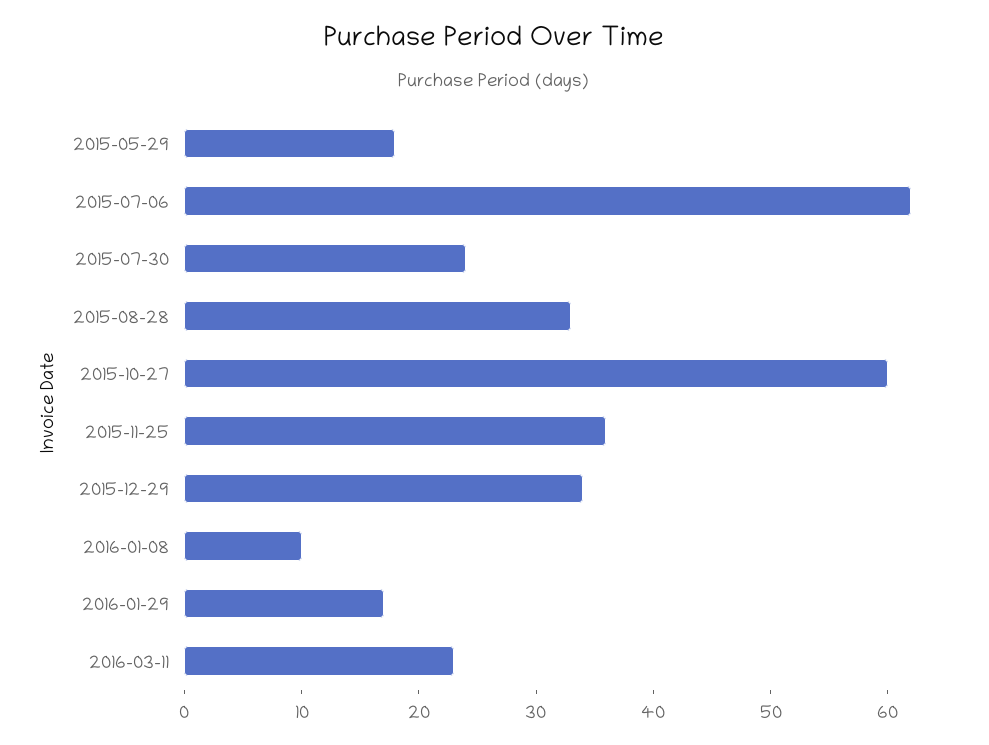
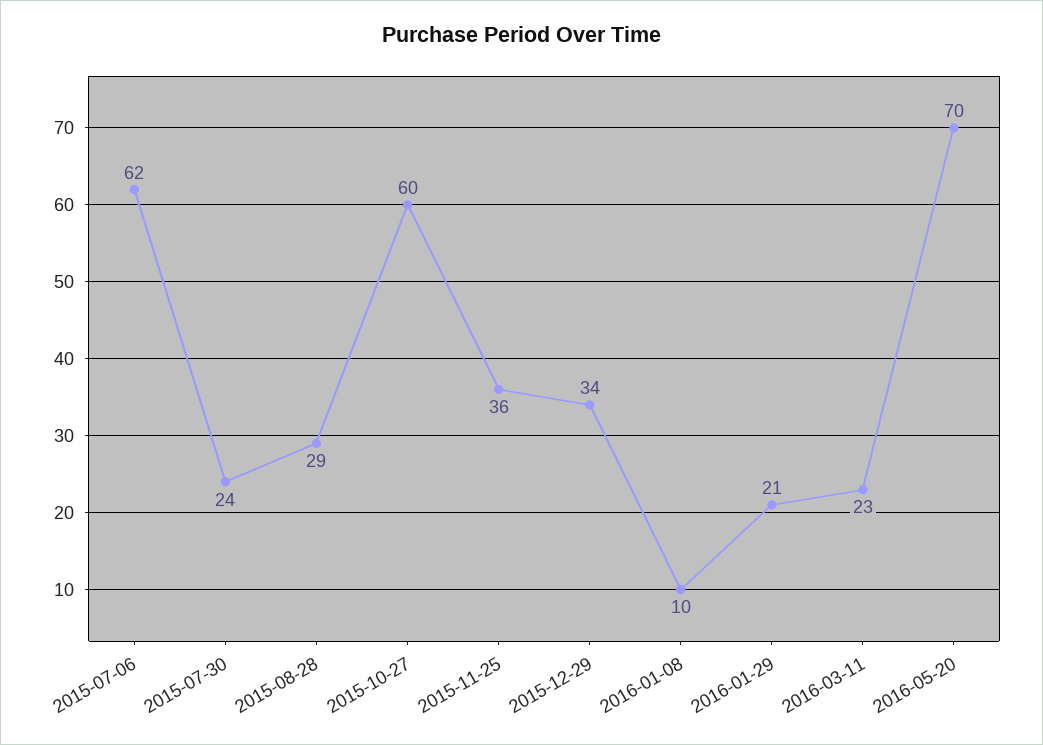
2015-05-29: 18 -> none
2015-08-28: 33 -> 29
2016-01-29: 17 -> 21
2016-05-20: none -> 70

